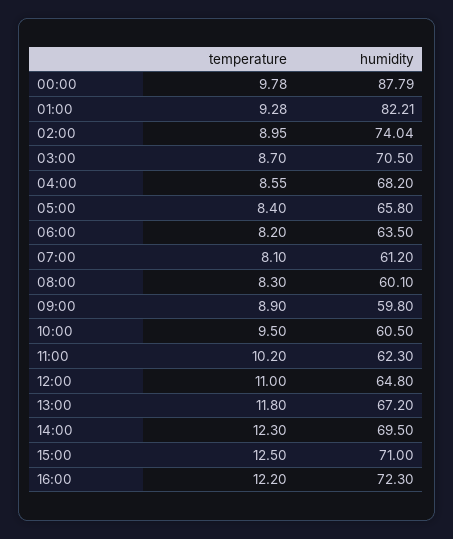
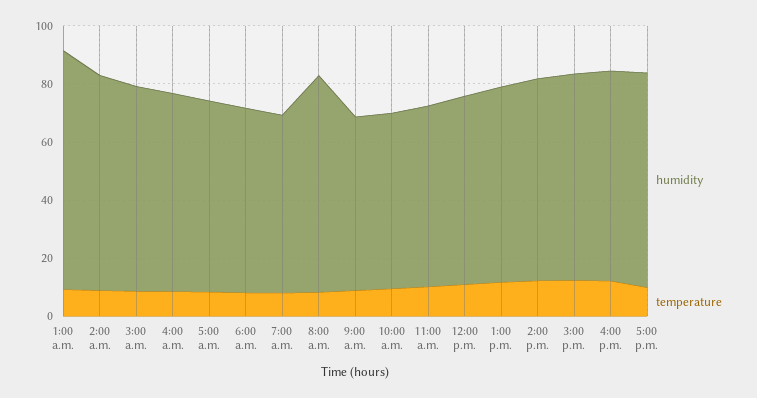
temperature, 00:00: 9.78 -> none
humidity, 00:00: 87.79 -> none
humidity, 08:00: 60.1 -> 75
humidity, 5:00 p.m.: none -> 75
temperature, 5:00 p.m.: none -> 10

